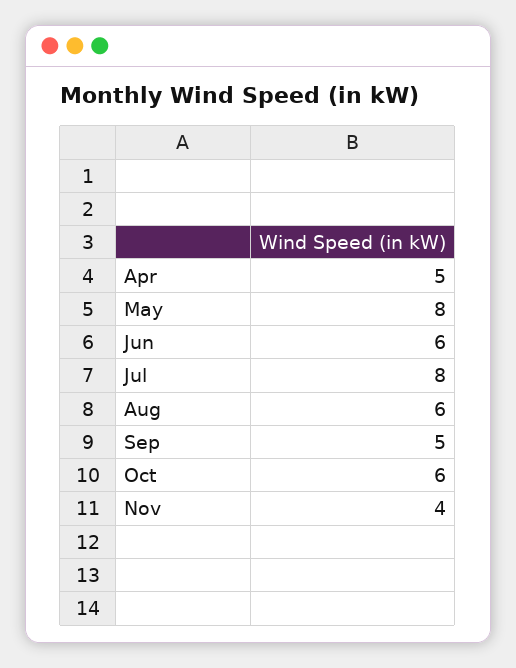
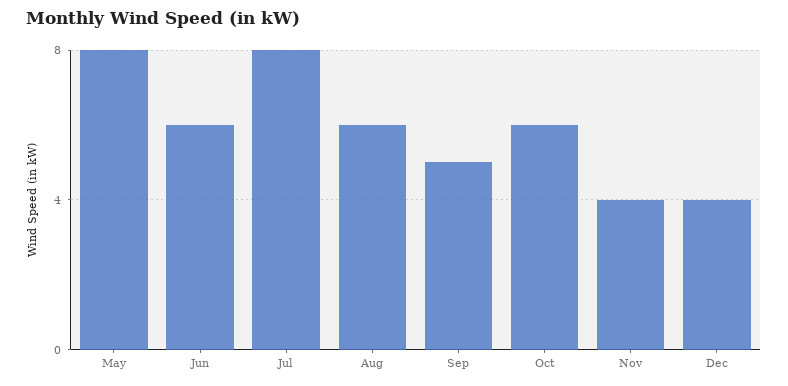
Apr: 5 -> none
Dec: none -> 4

